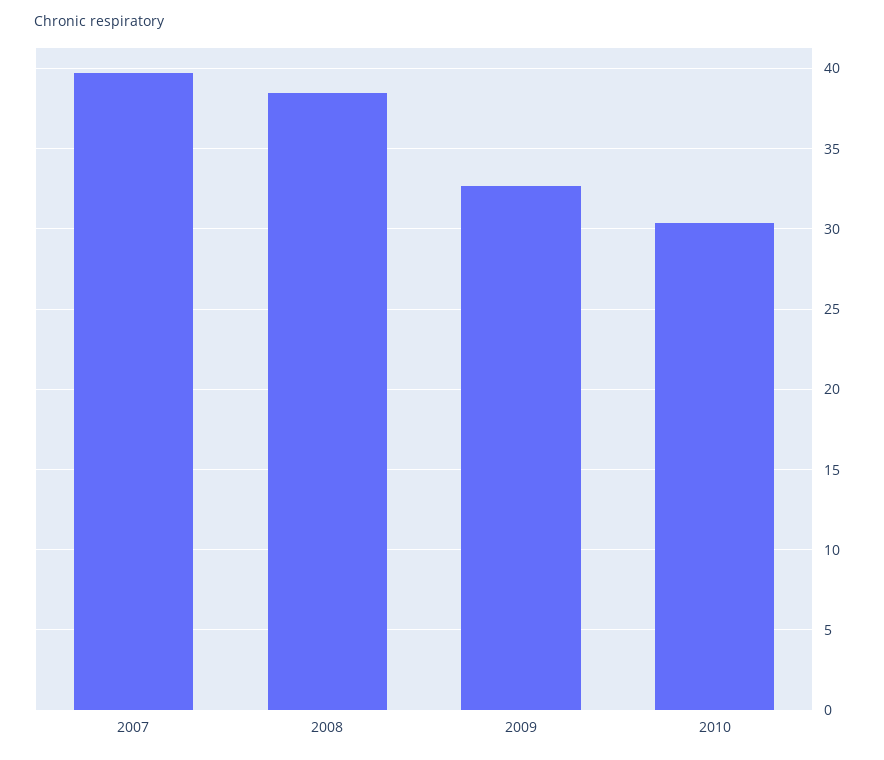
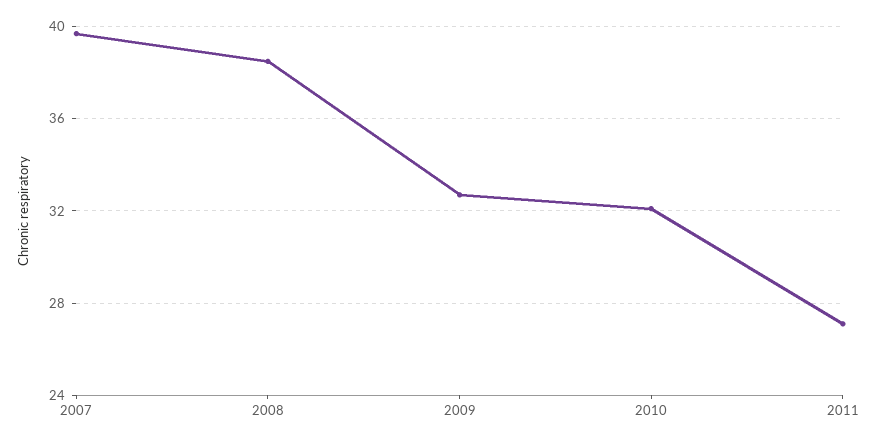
2010: 30.5 -> 32
2011: none -> 27

